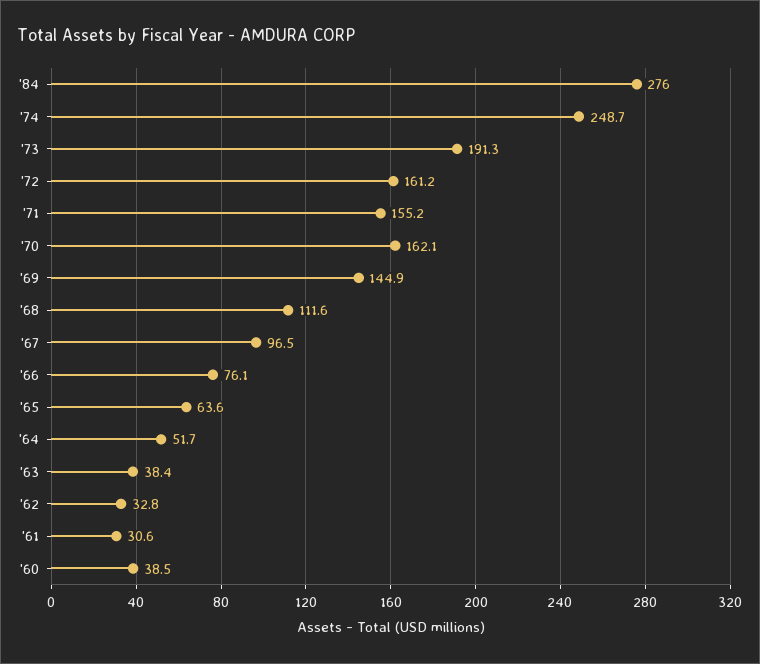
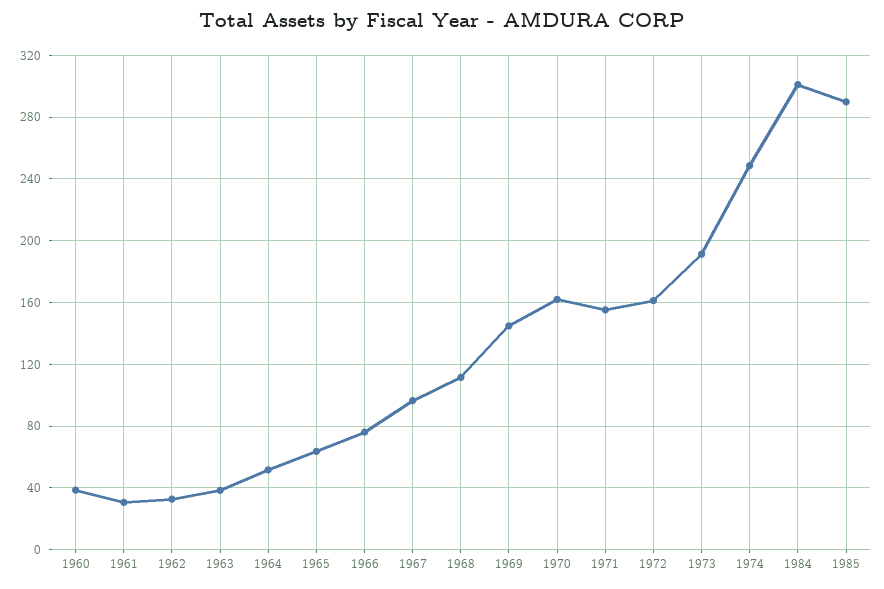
'84: 276 -> 300
1985: none -> 290

